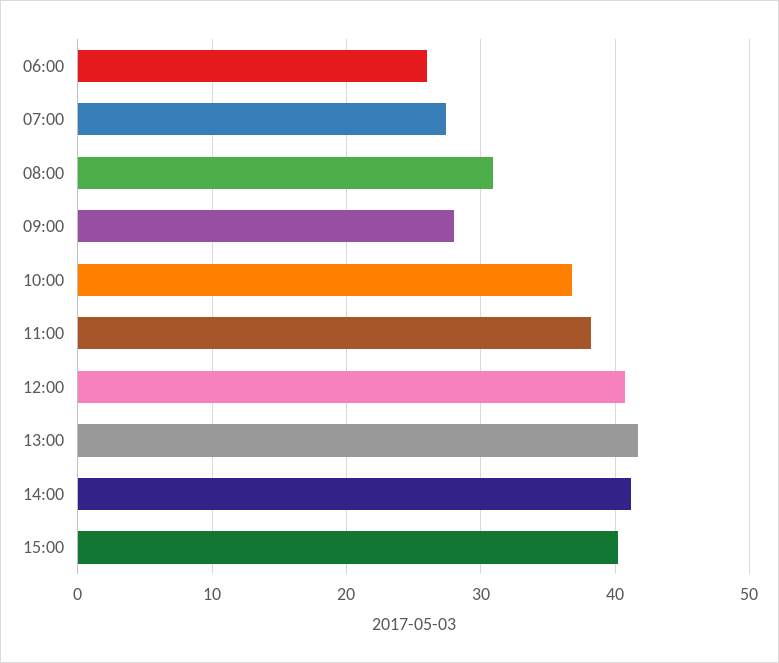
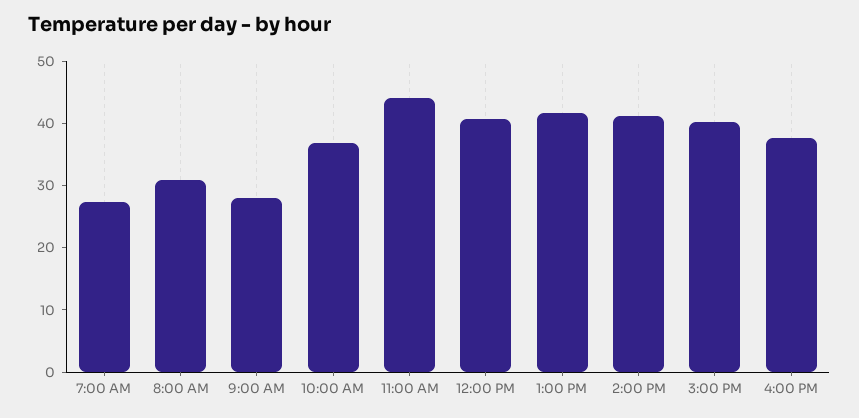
06:00: 26 -> none
11:00: 38 -> 44
4:00 PM: none -> 38

